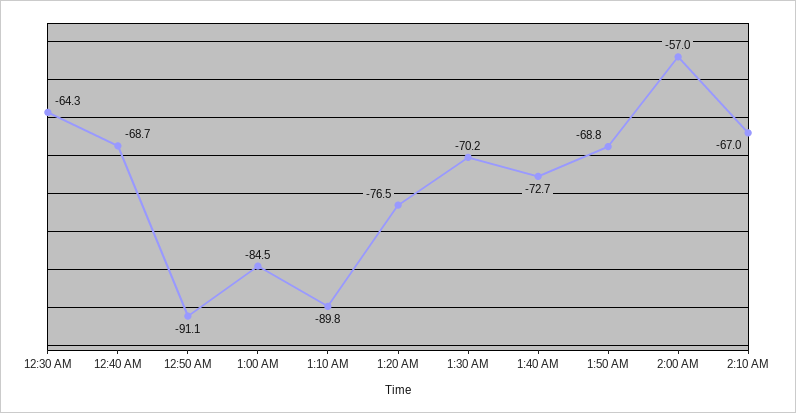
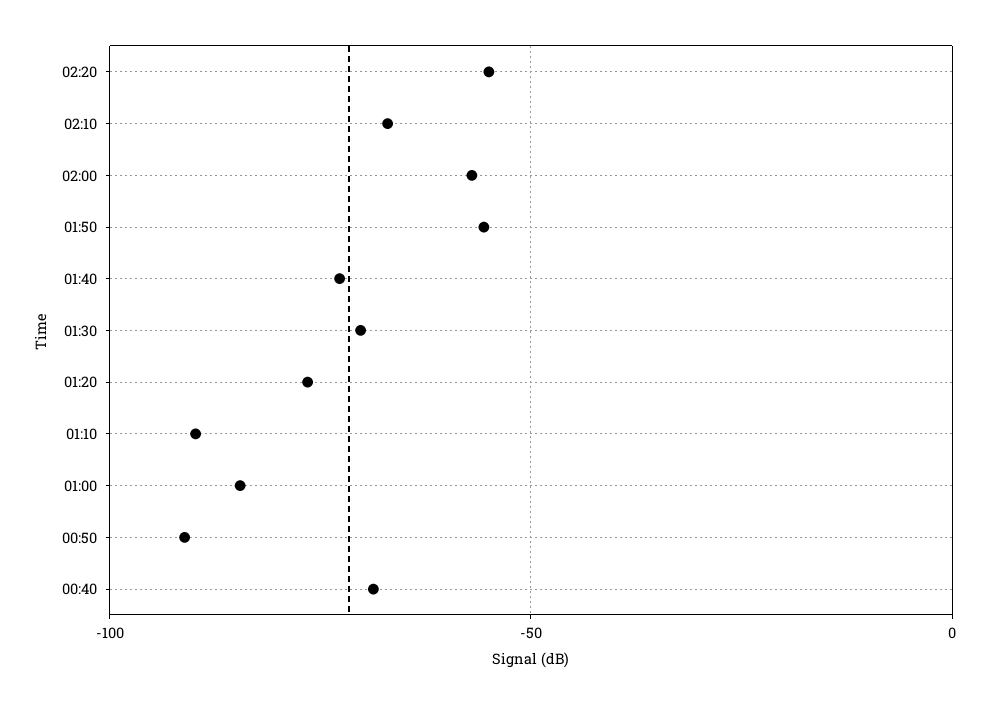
12:30 AM: -64.3 -> none
1:50 AM: -68.8 -> -55
02:20: none -> -55

